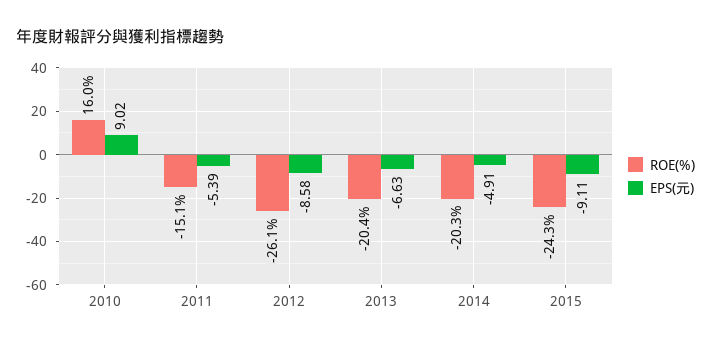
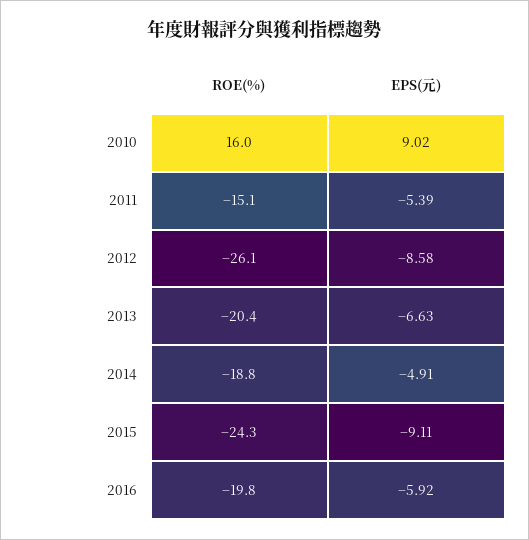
ROE(%), 2014: -20.3 -> -18.8
ROE(%), 2016: none -> -19.8
EPS(元), 2016: none -> -5.92

